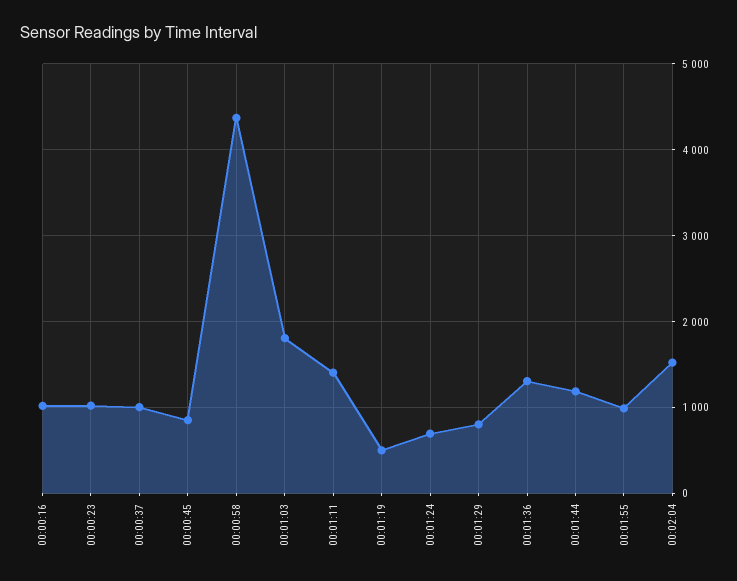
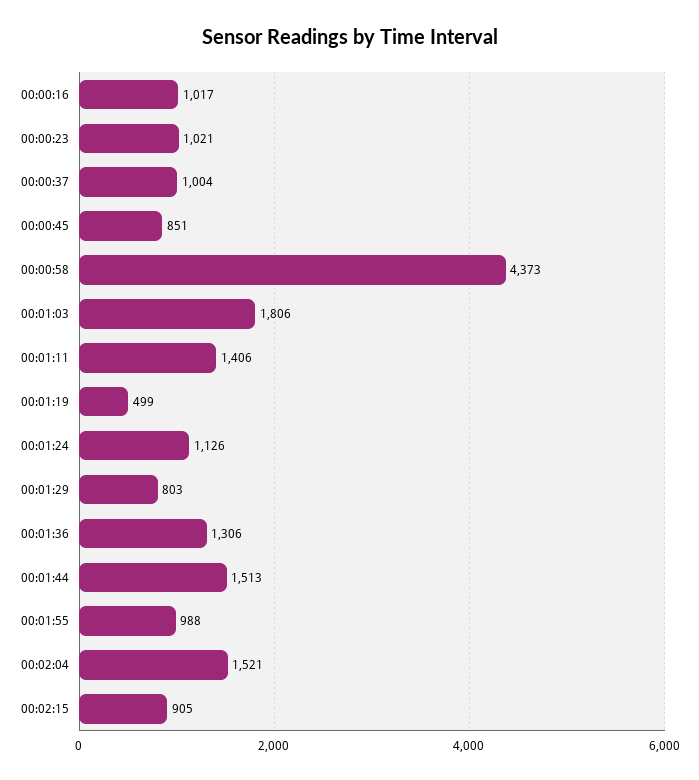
00:01:24: 700 -> 1126
00:01:44: 1200 -> 1513
00:02:15: none -> 905

